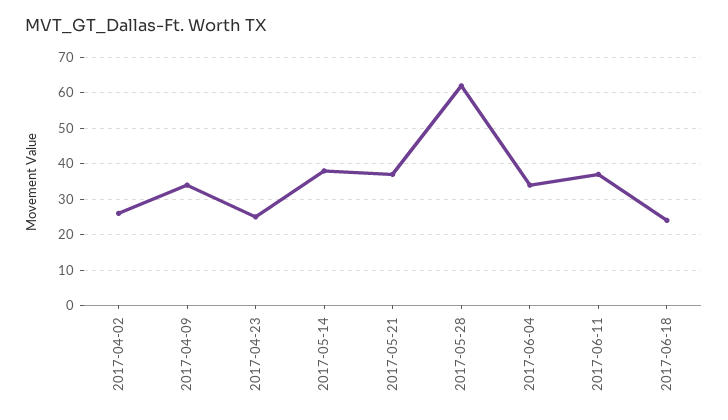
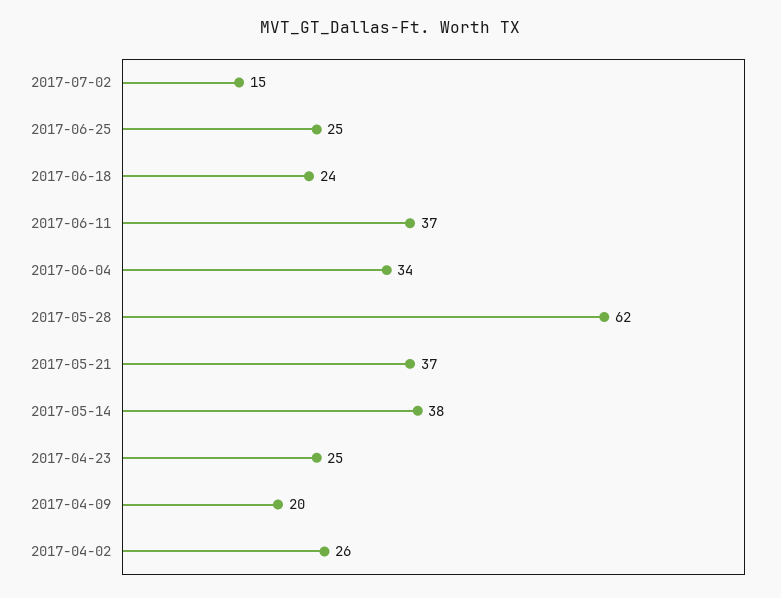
2017-04-09: 35 -> 20
2017-07-02: none -> 15
2017-06-25: none -> 25

